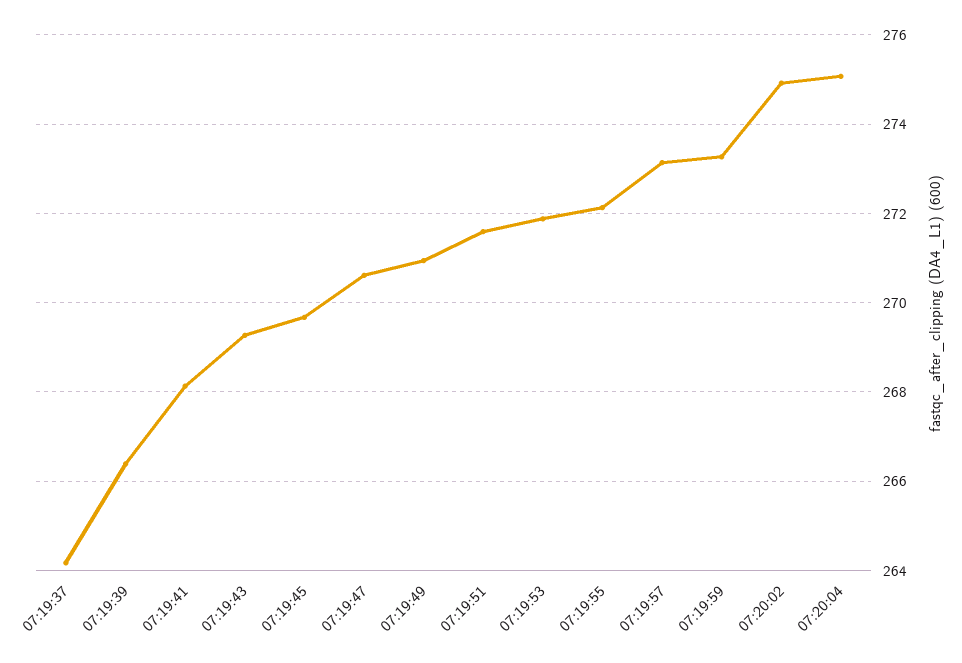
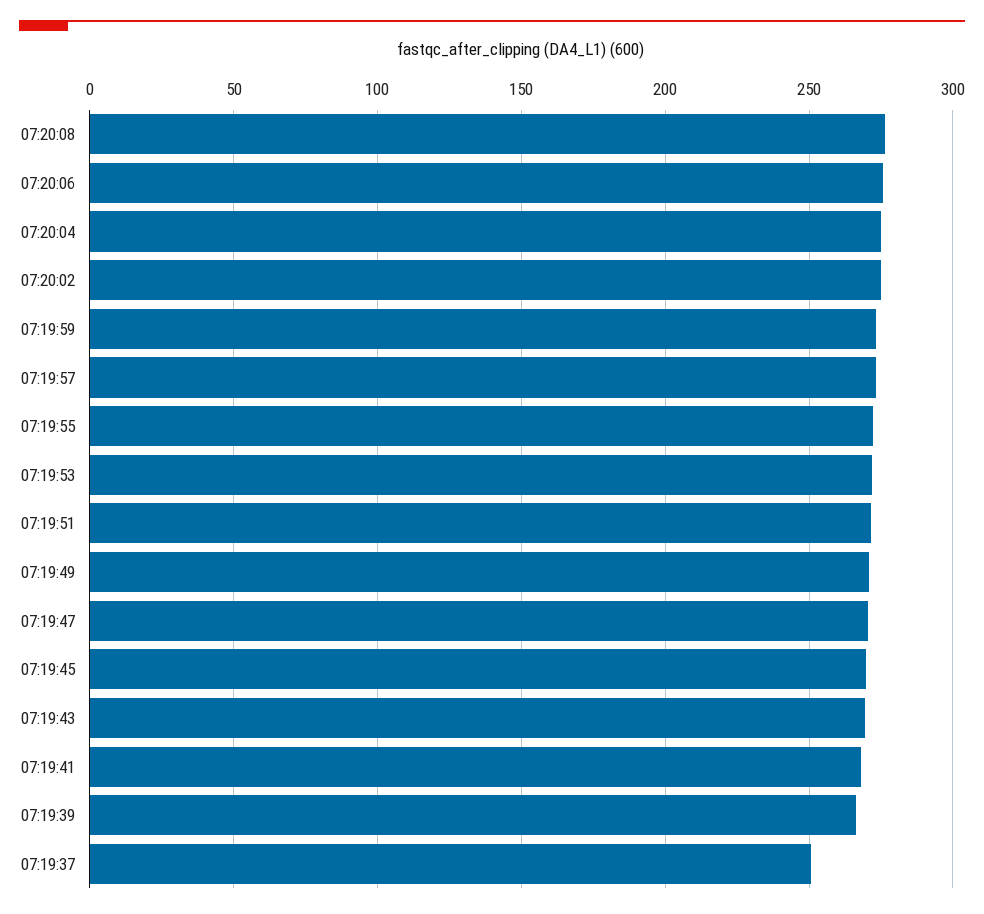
07:19:37: 264.2 -> 250
07:20:08: none -> 275
07:20:06: none -> 275

